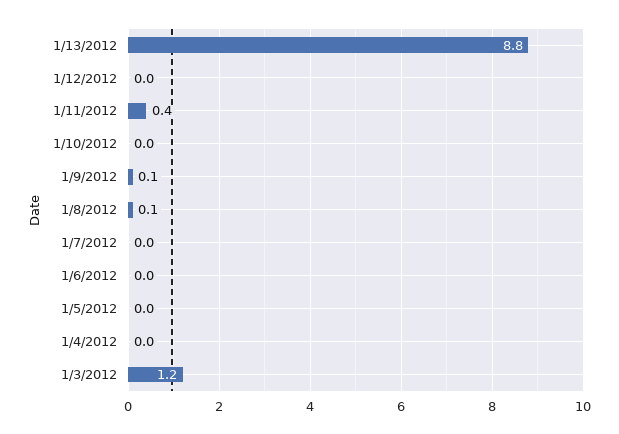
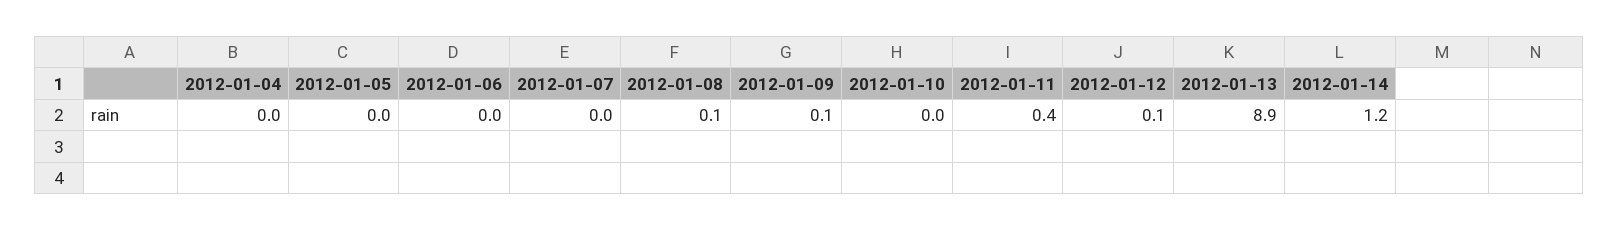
1/13/2012: 8.8 -> 8.9
1/12/2012: 0 -> 0.1
1/3/2012: 1.2 -> none
2012-01-14: none -> 1.2

